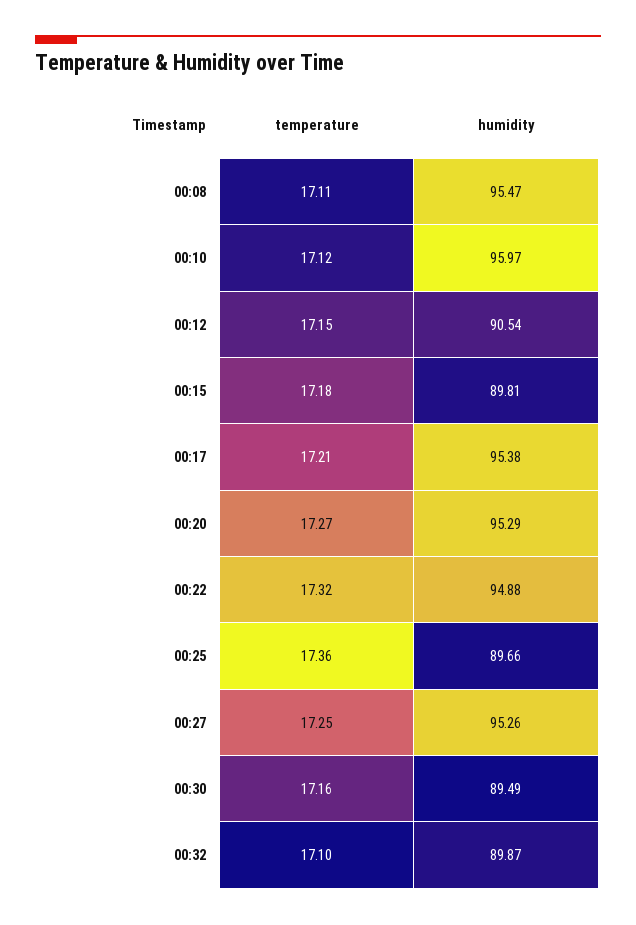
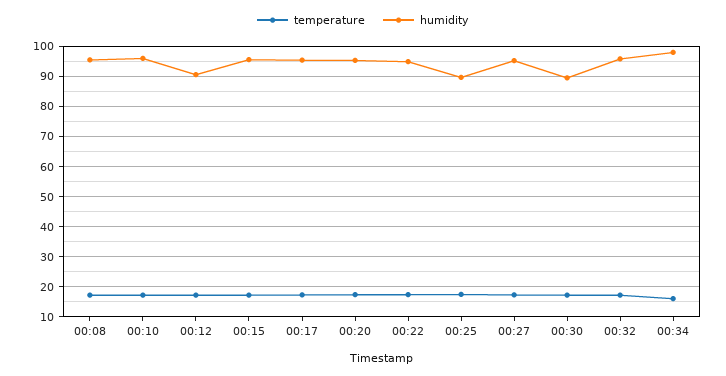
humidity, 00:15: 89.81 -> 96
humidity, 00:32: 89.87 -> 96
temperature, 00:34: none -> 16
humidity, 00:34: none -> 98

